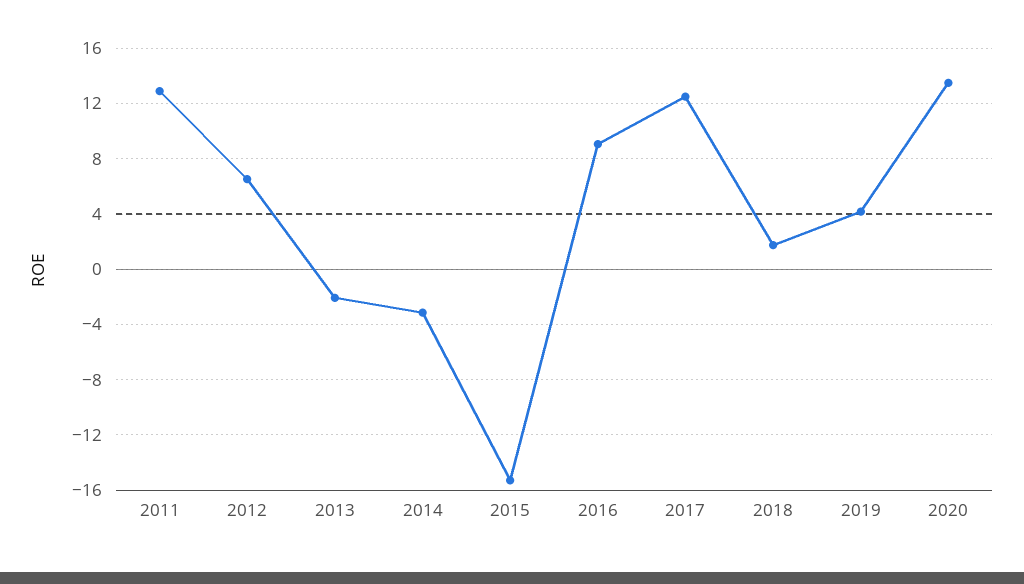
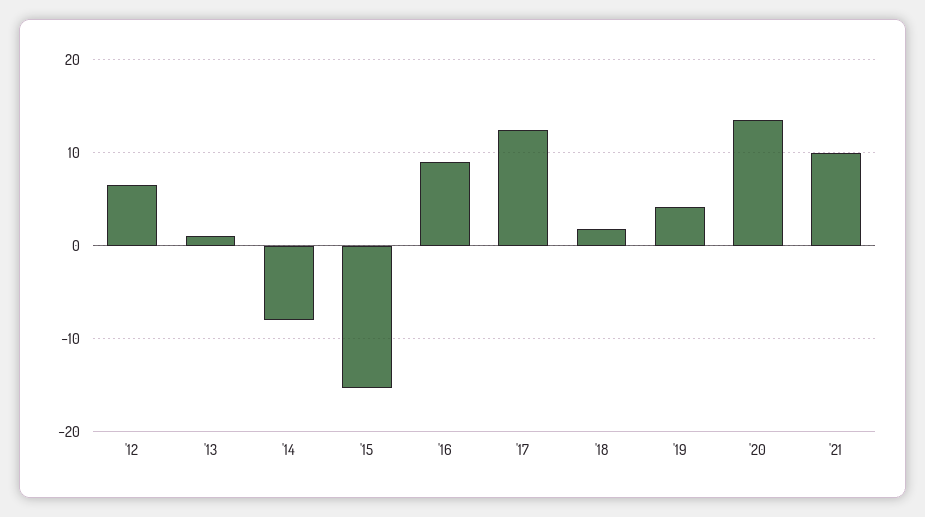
2011: 13 -> none
2013: -2 -> 1
2014: -3 -> -8
'21: none -> 10

